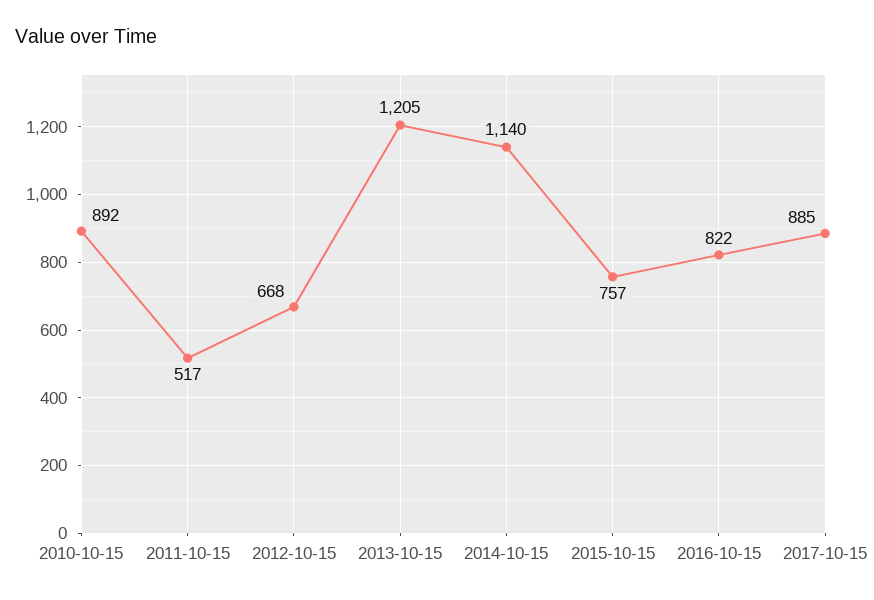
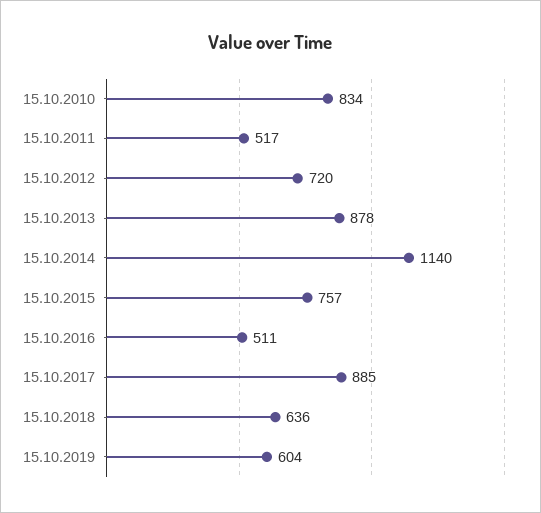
2010-10-15: 892 -> 834
2012-10-15: 668 -> 720
2013-10-15: 1205 -> 878
2016-10-15: 822 -> 511
15.10.2018: none -> 636
15.10.2019: none -> 604

